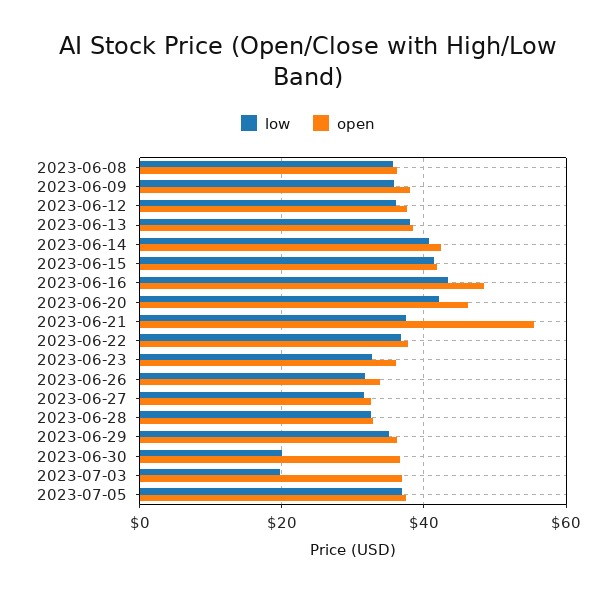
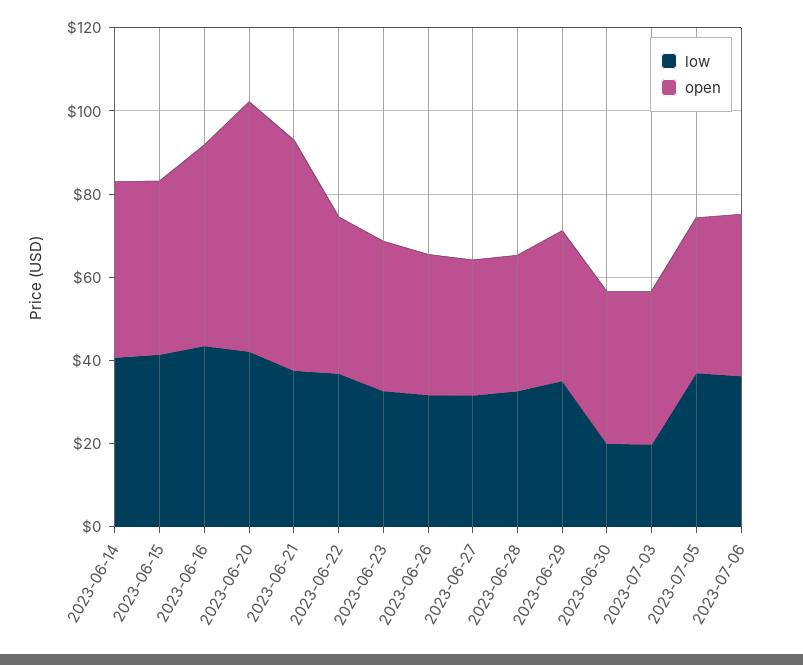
low, 2023-06-08: 36 -> none
open, 2023-06-08: 36 -> none
low, 2023-06-09: 36 -> none
open, 2023-06-09: 38 -> none
low, 2023-06-12: 36 -> none
open, 2023-06-12: 38 -> none
low, 2023-06-13: 38 -> none
open, 2023-06-13: 38 -> none
open, 2023-06-20: 46 -> 60
low, 2023-07-06: none -> 35
open, 2023-07-06: none -> 40

